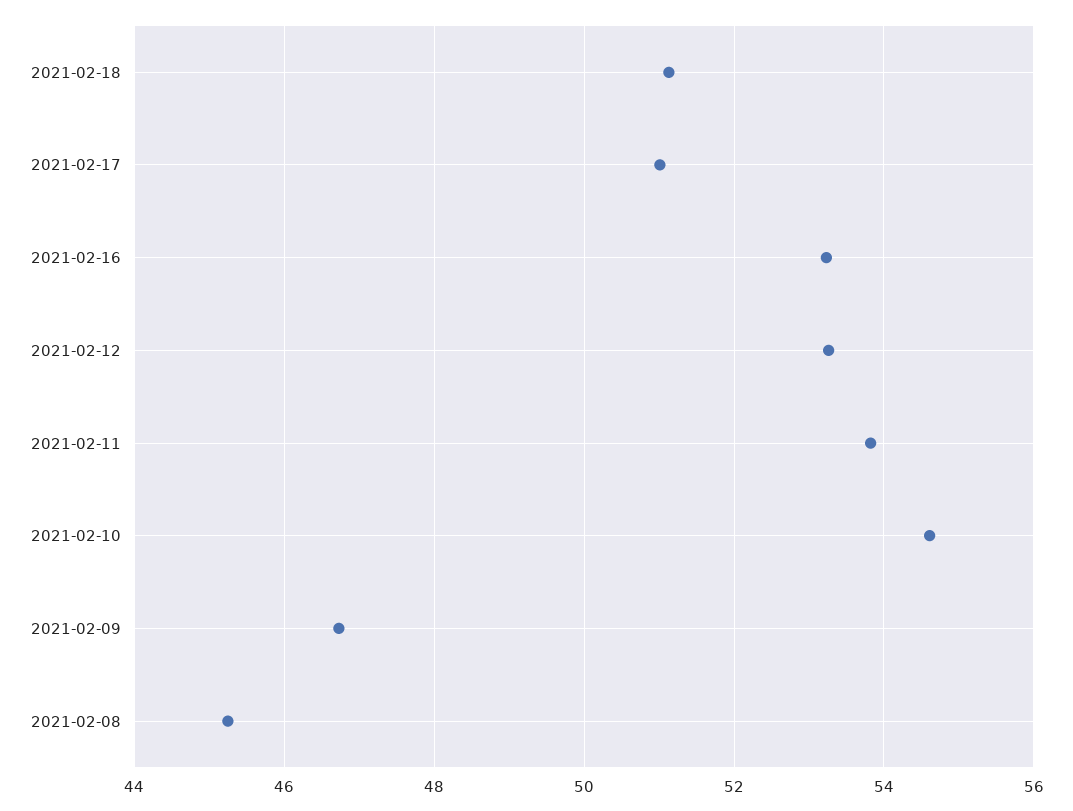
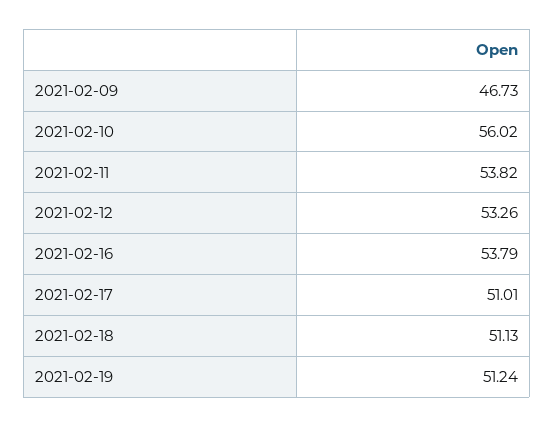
2021-02-16: 53.2 -> 53.79
2021-02-10: 54.6 -> 56.02
2021-02-08: 45.2 -> none
2021-02-19: none -> 51.24

